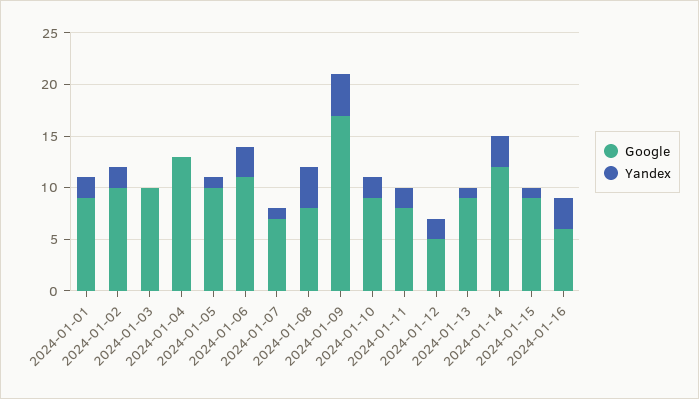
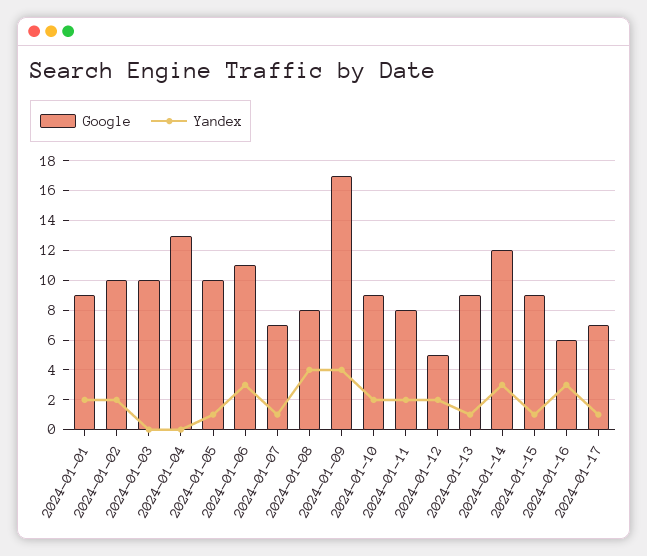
Google, 2024-01-17: none -> 7
Yandex, 2024-01-17: none -> 1

